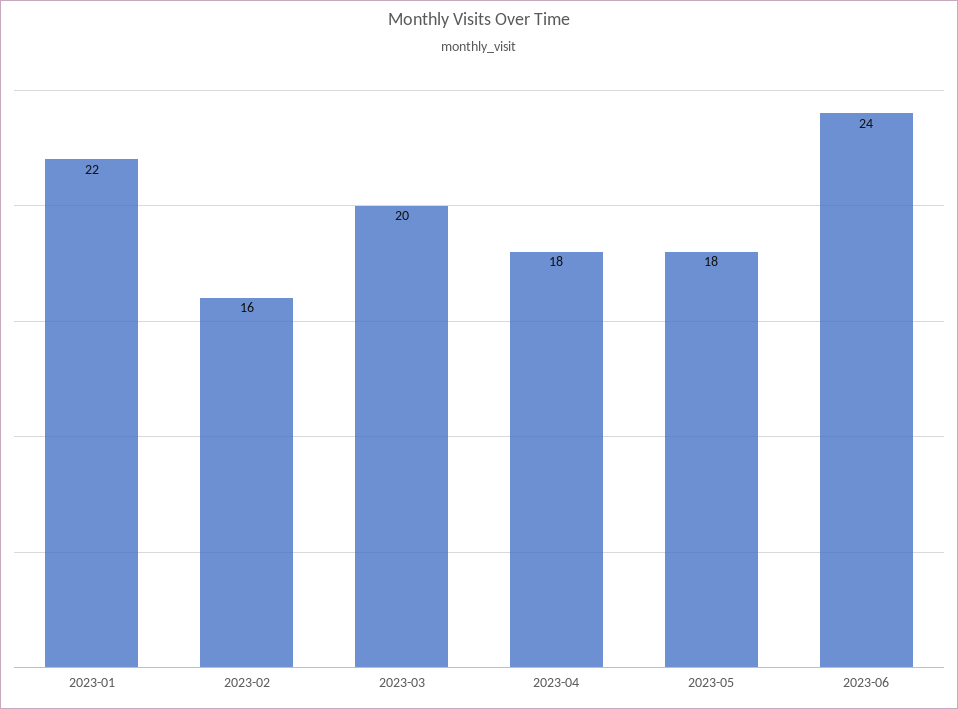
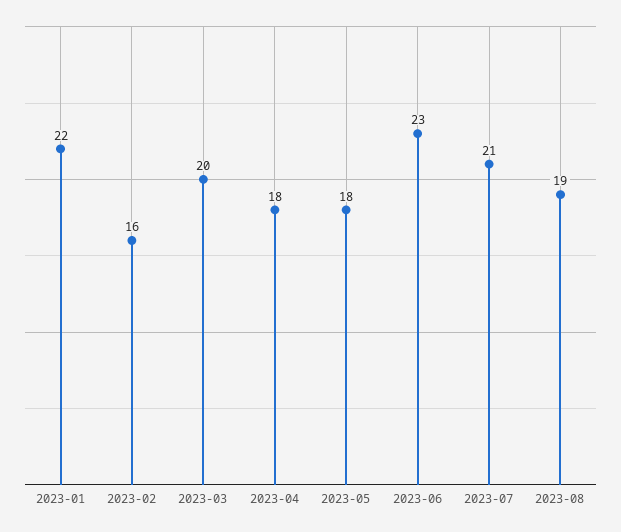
2023-06: 24 -> 23
2023-07: none -> 21
2023-08: none -> 19

